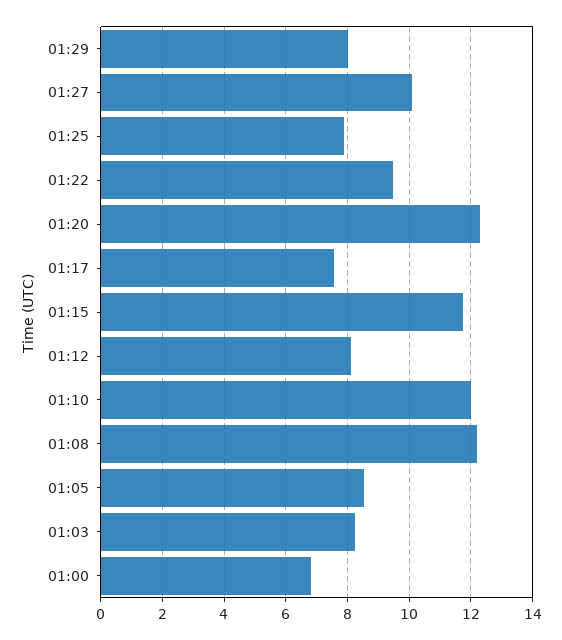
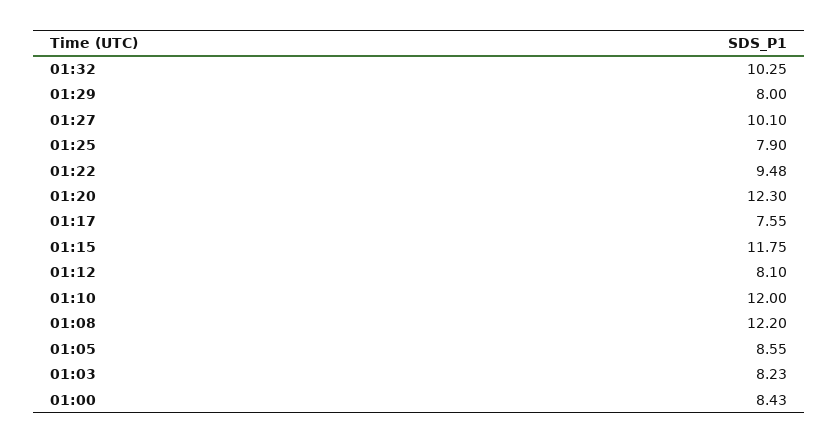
01:00: 6.8 -> 8.43
01:32: none -> 10.25

